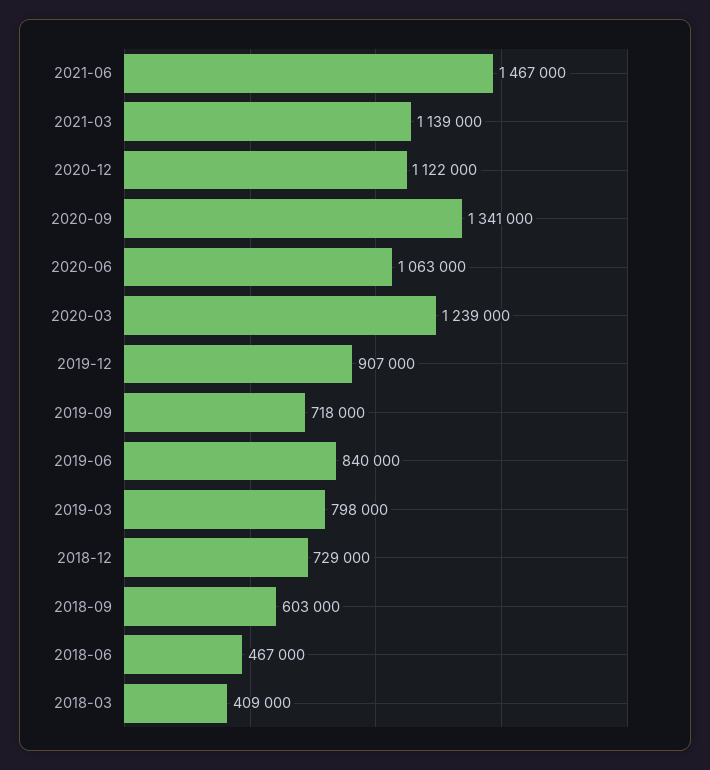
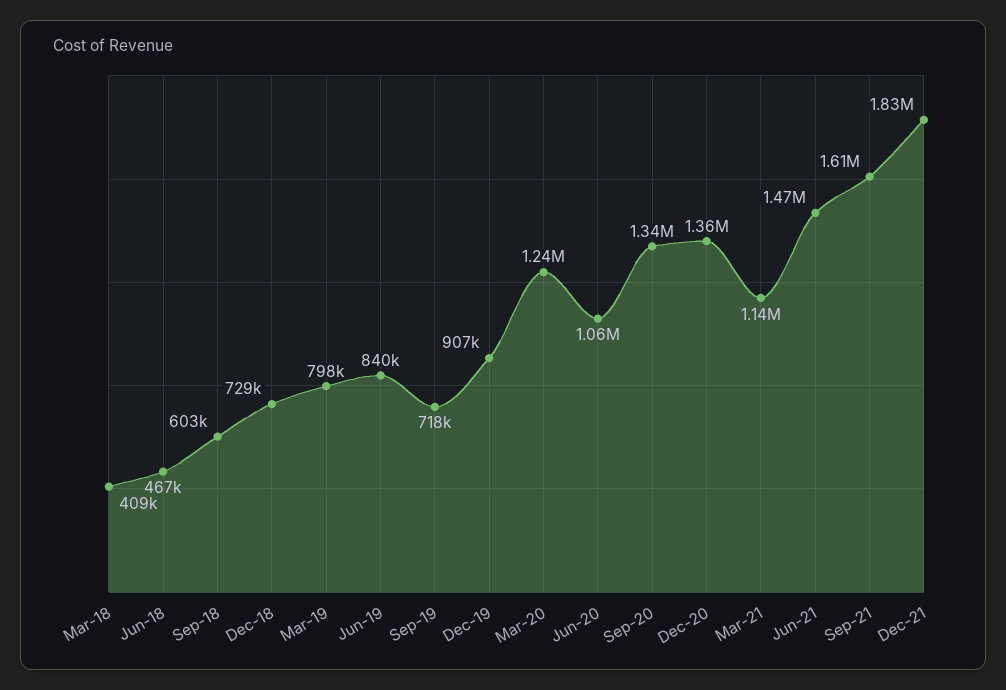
2020-12: 1122000 -> 1360000
Sep-21: none -> 1610000
Dec-21: none -> 1830000

